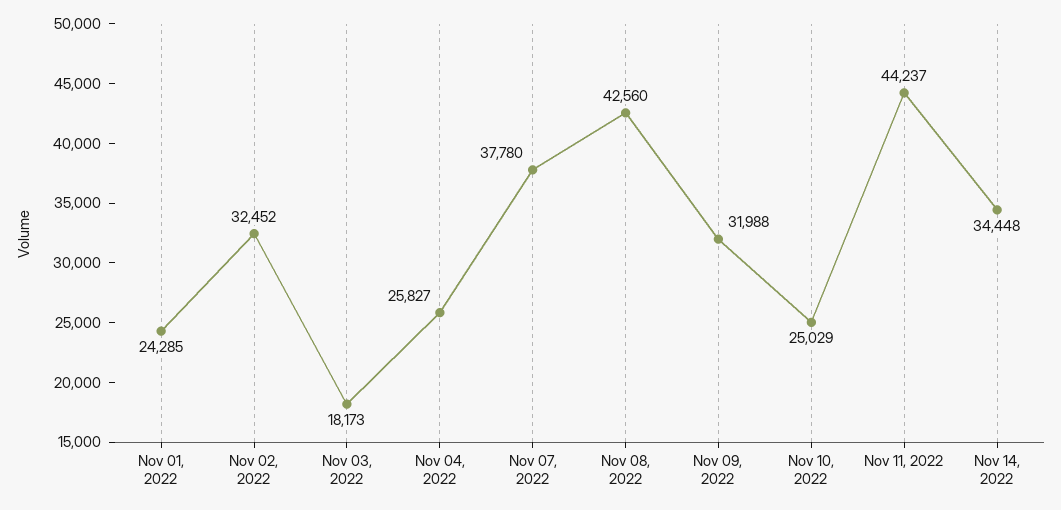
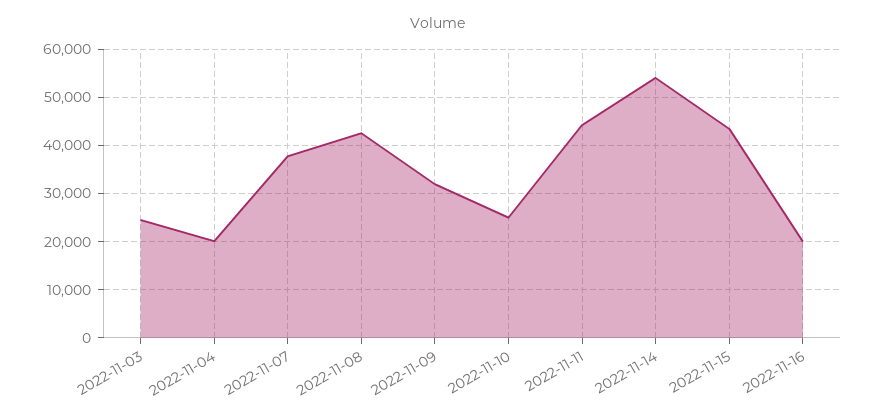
Nov 01, 2022: 24285 -> none
Nov 02, 2022: 32452 -> none
Nov 03, 2022: 18173 -> 24000
Nov 04, 2022: 25827 -> 20000
Nov 14, 2022: 34448 -> 54000
2022-11-15: none -> 44000
2022-11-16: none -> 20000

